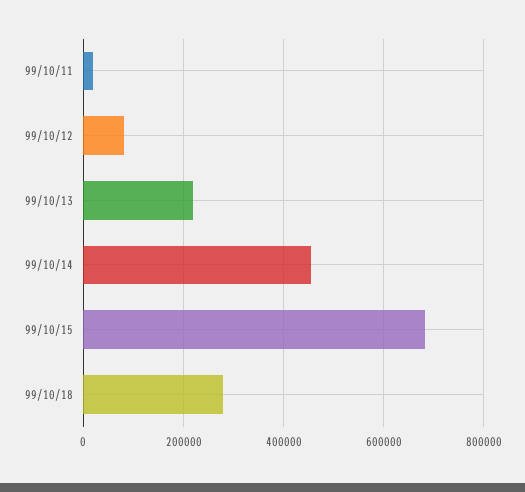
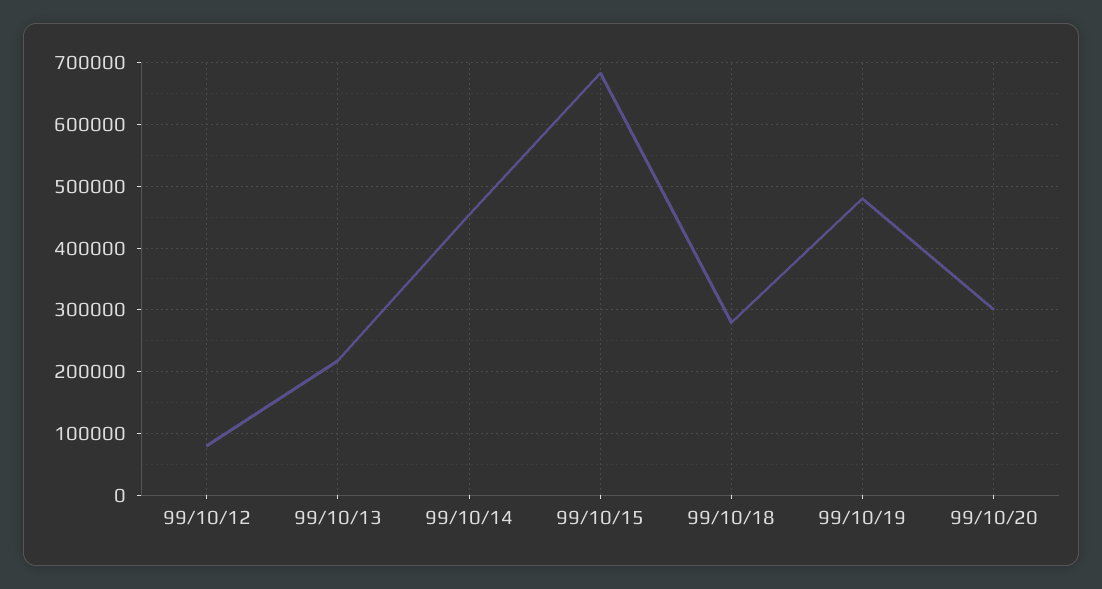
99/10/11: 20000 -> none
99/10/19: none -> 480000
99/10/20: none -> 300000

